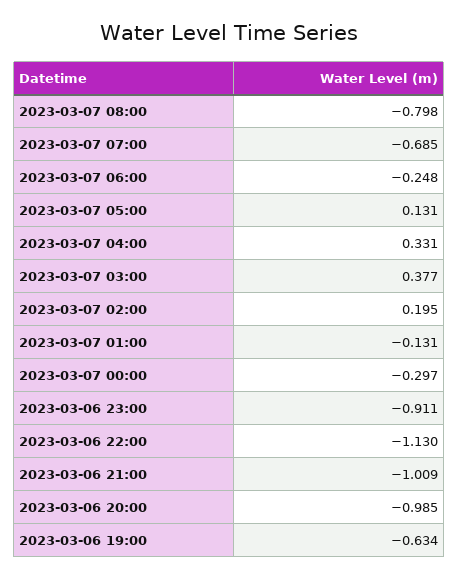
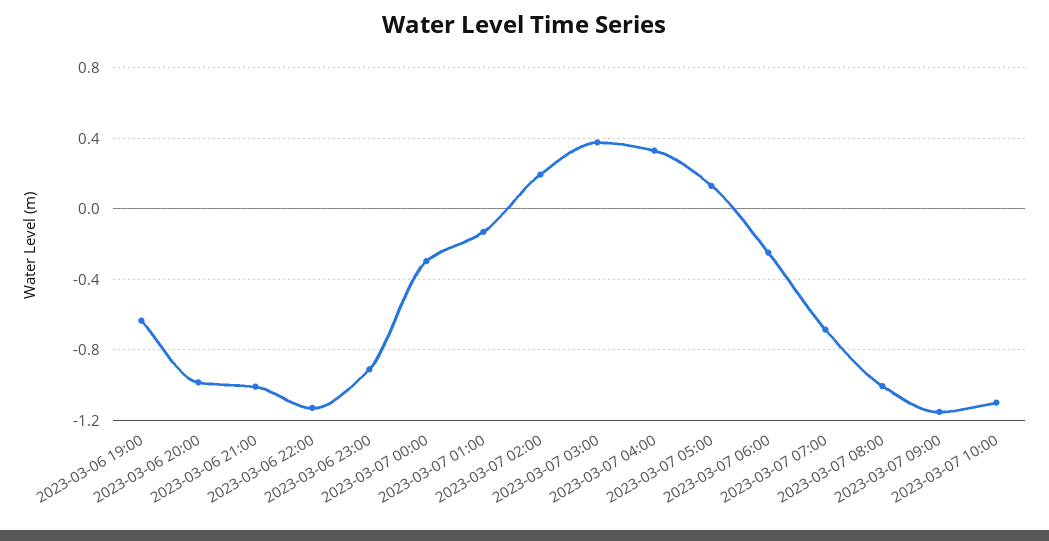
2023-03-07 08:00: -0.798 -> -1
2023-03-07 09:00: none -> -1.15
2023-03-07 10:00: none -> -1.1

